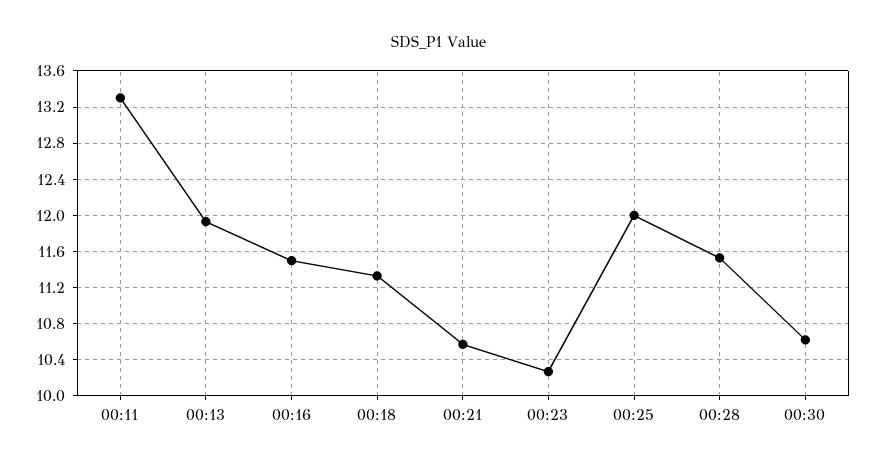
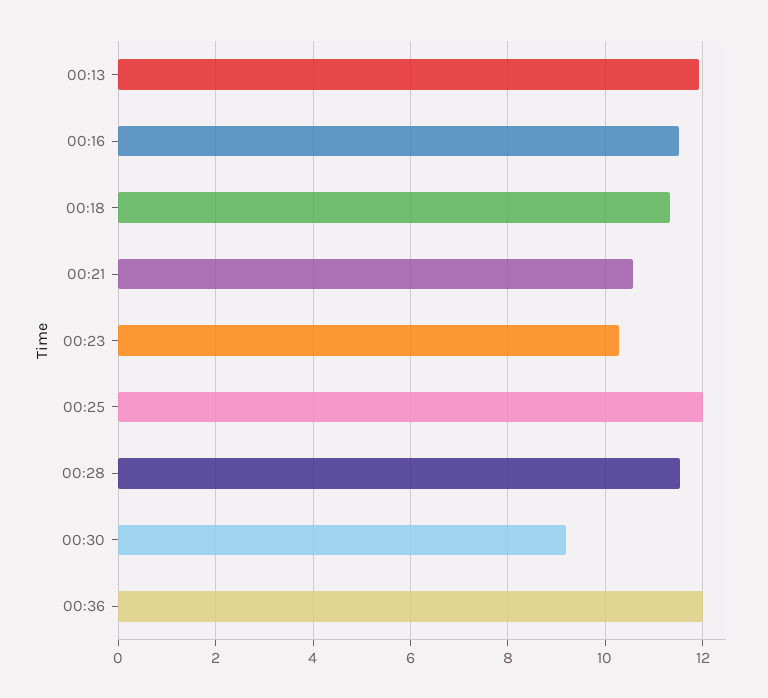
00:11: 13.3 -> none
00:30: 10.6 -> 9.2
00:36: none -> 12

